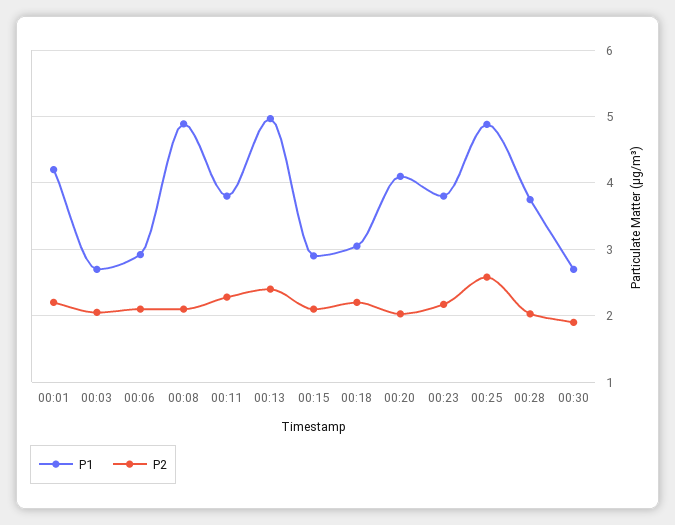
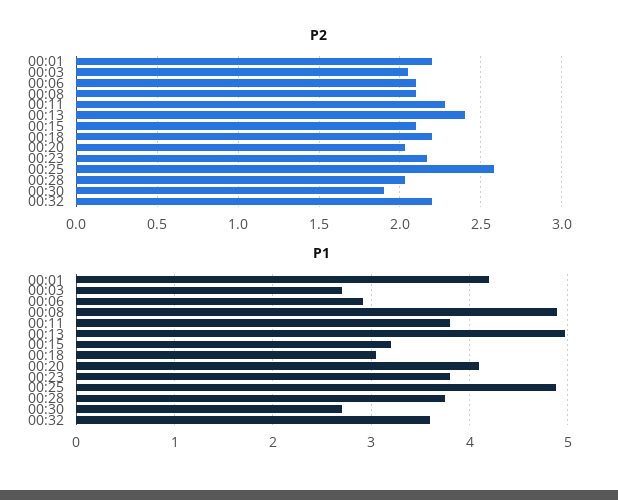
P1, 00:15: 2.9 -> 3.2
P2, 00:32: none -> 2.2
P1, 00:32: none -> 3.6

